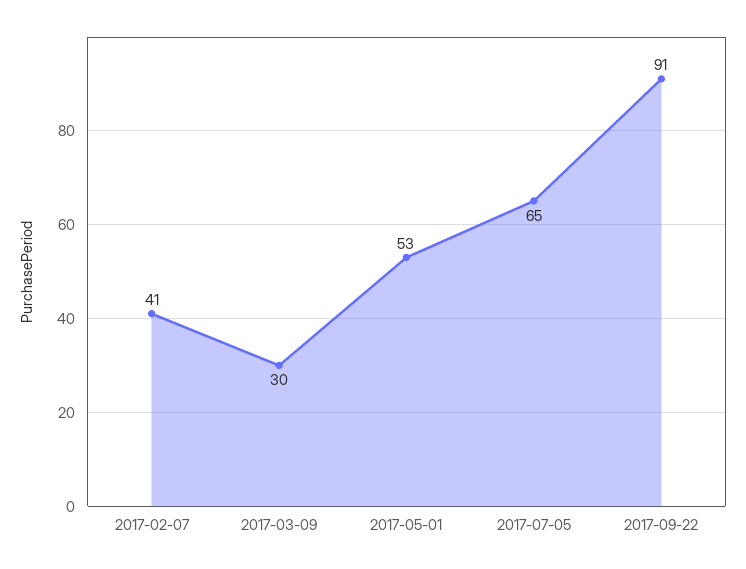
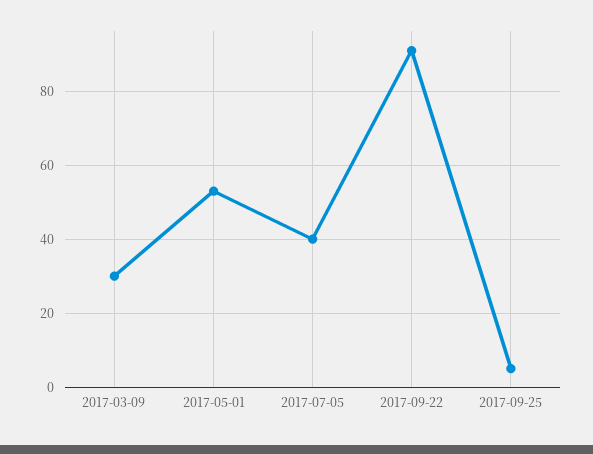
2017-02-07: 41 -> none
2017-07-05: 65 -> 40
2017-09-25: none -> 5

